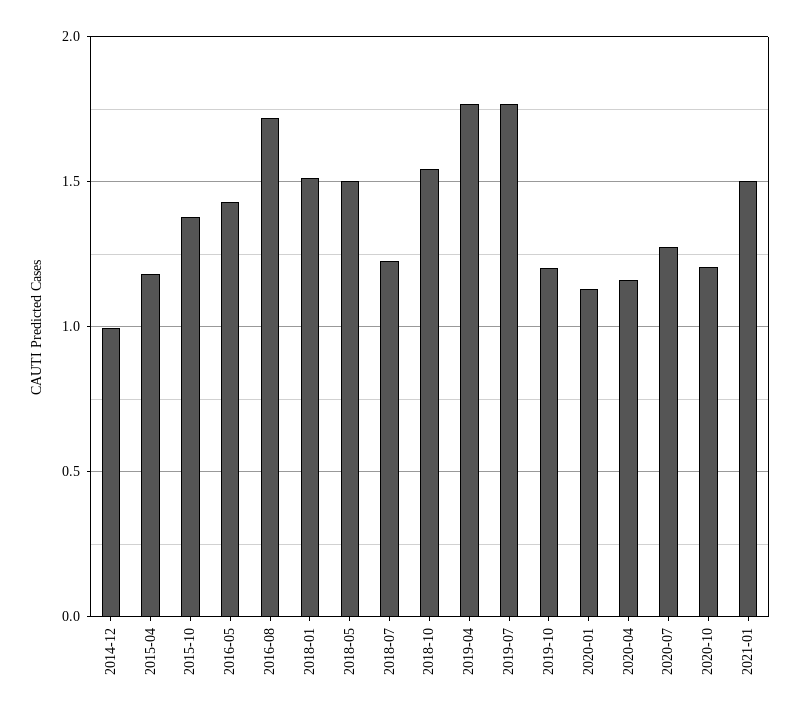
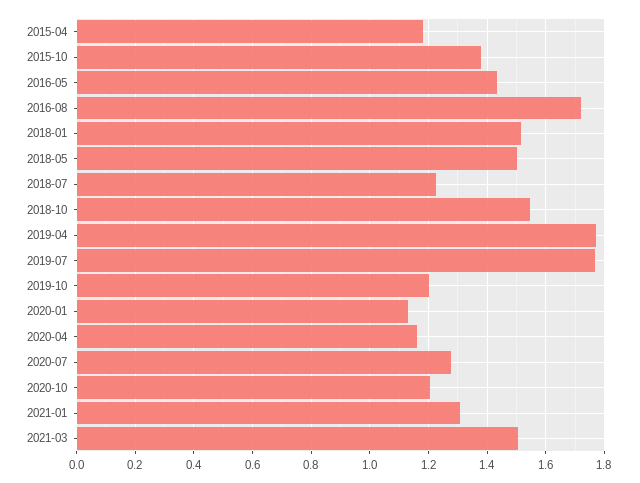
2014-12: 1 -> none
2021-01: 1.5 -> 1.3
2021-03: none -> 1.5

